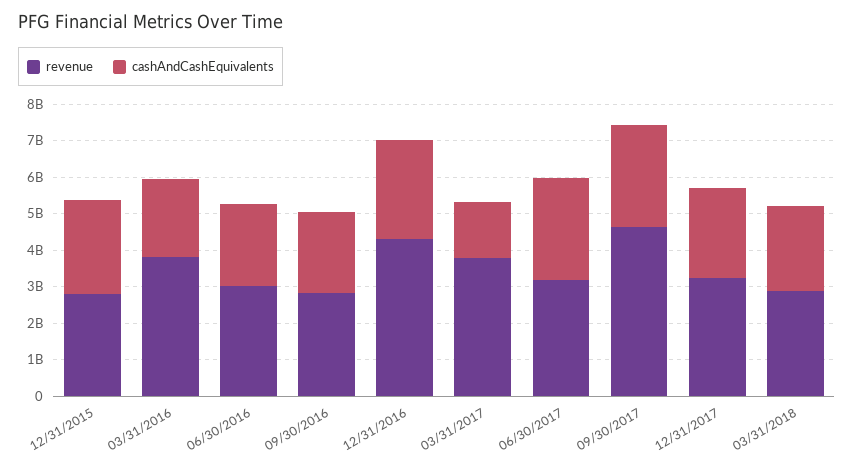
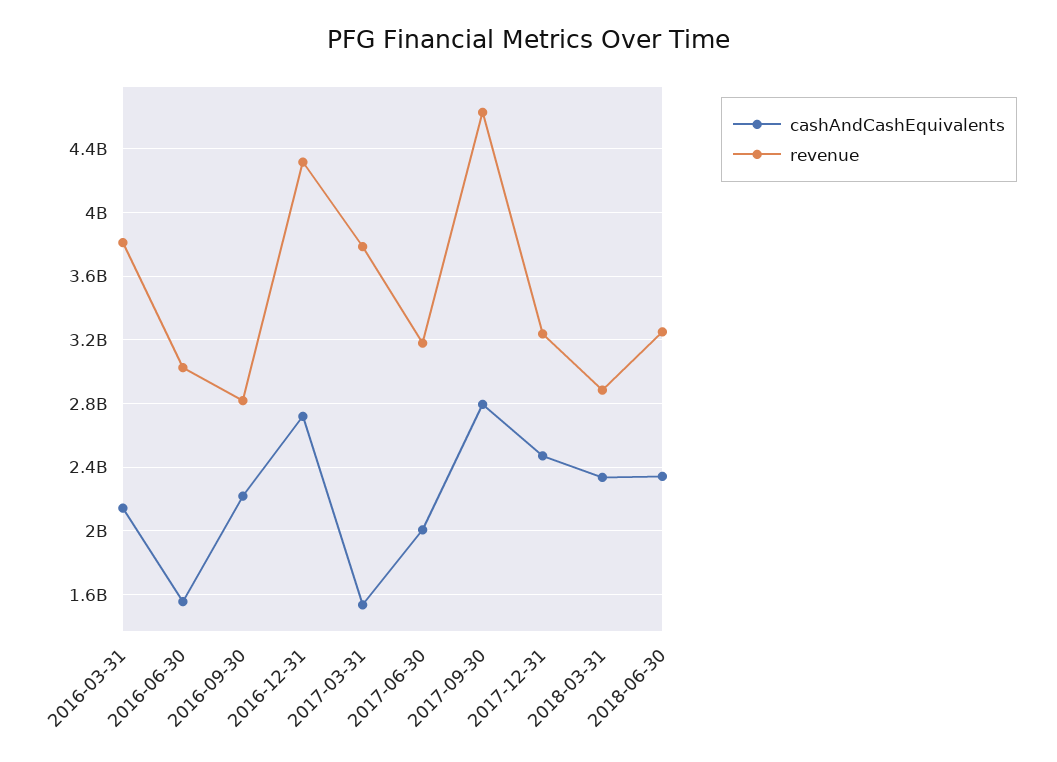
revenue, 12/31/2015: 2750000000 -> none
cashAndCashEquivalents, 12/31/2015: 2500000000 -> none
cashAndCashEquivalents, 06/30/2016: 2250000000 -> 1550000000
cashAndCashEquivalents, 06/30/2017: 2750000000 -> 2000000000
cashAndCashEquivalents, 2018-06-30: none -> 2350000000
revenue, 2018-06-30: none -> 3250000000

